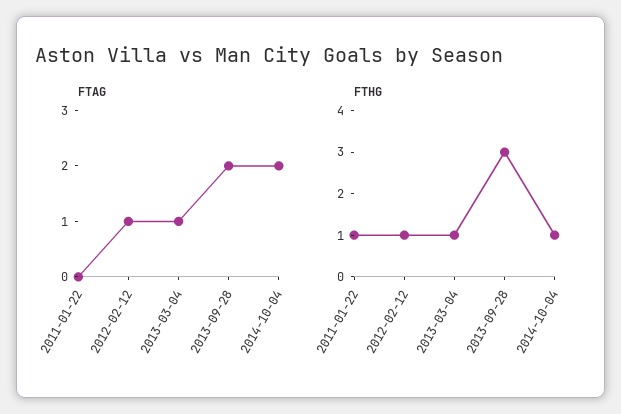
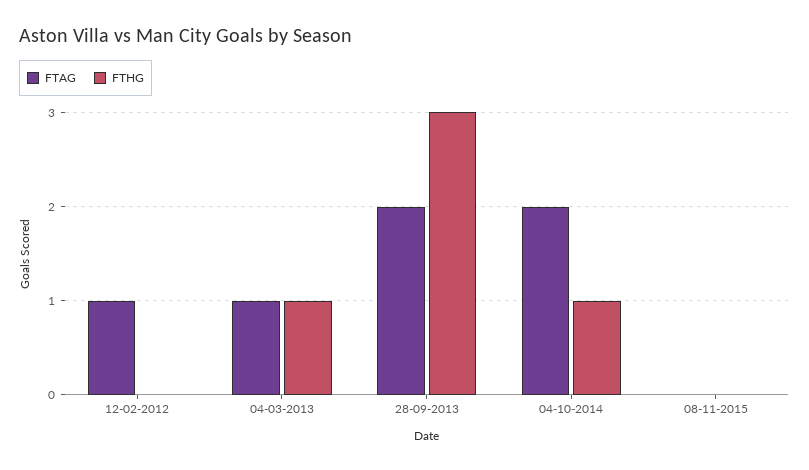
FTAG, 2011-01-22: 0 -> none
FTHG, 2011-01-22: 1 -> none
FTHG, 2012-02-12: 1 -> 0
FTAG, 08-11-2015: none -> 0
FTHG, 08-11-2015: none -> 0

